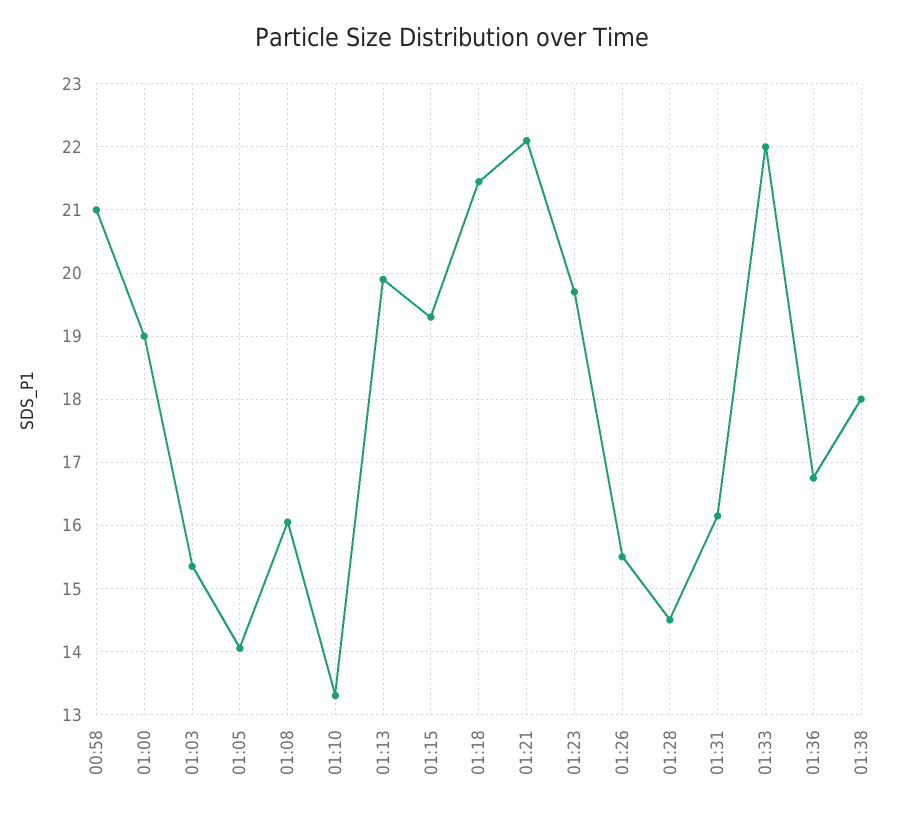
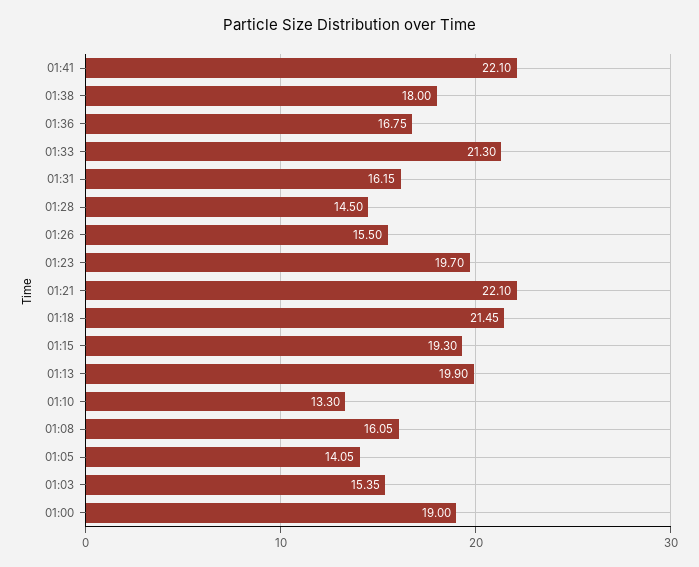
00:58: 21 -> none
01:33: 22 -> 21.3
01:41: none -> 22.1

